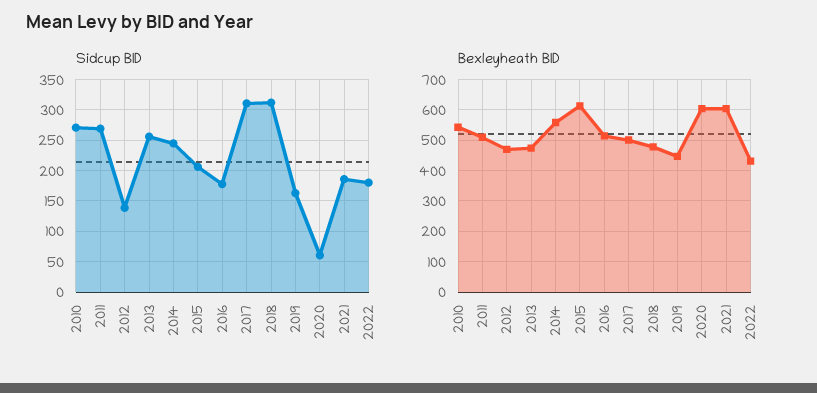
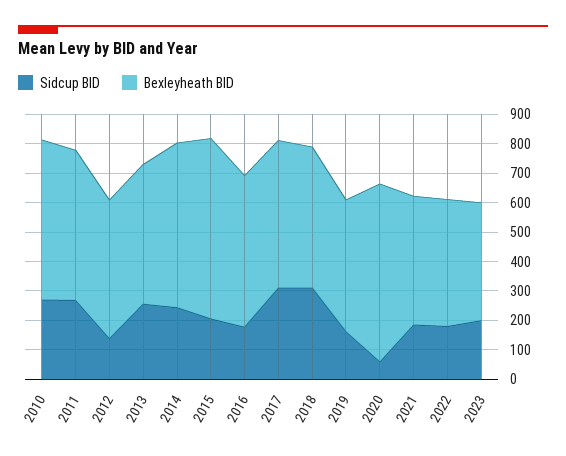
Bexleyheath BID, 2021: 600 -> 450
Sidcup BID, 2023: none -> 200
Bexleyheath BID, 2023: none -> 400

